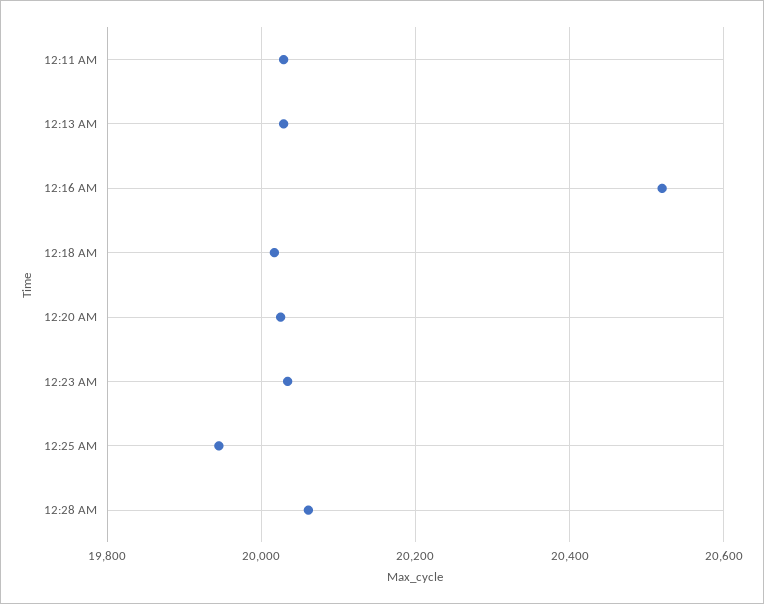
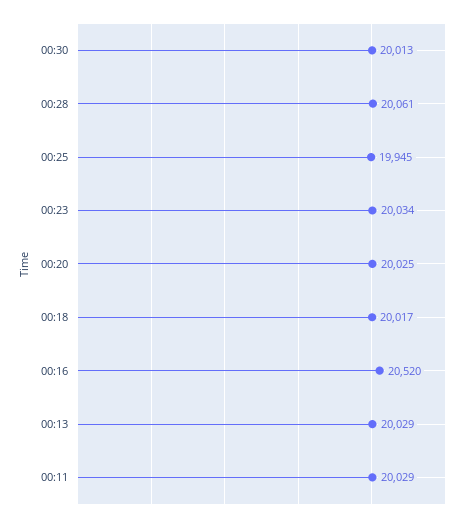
00:30: none -> 20013

